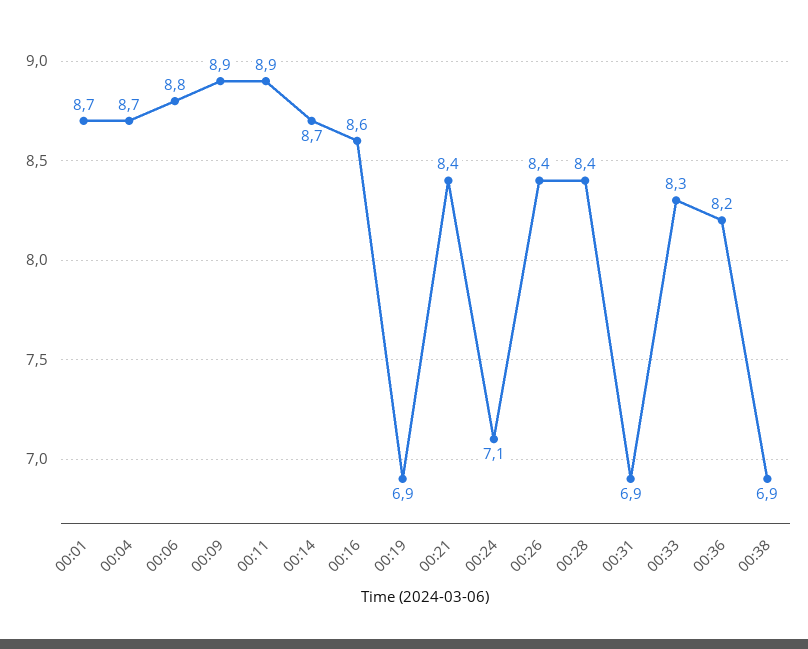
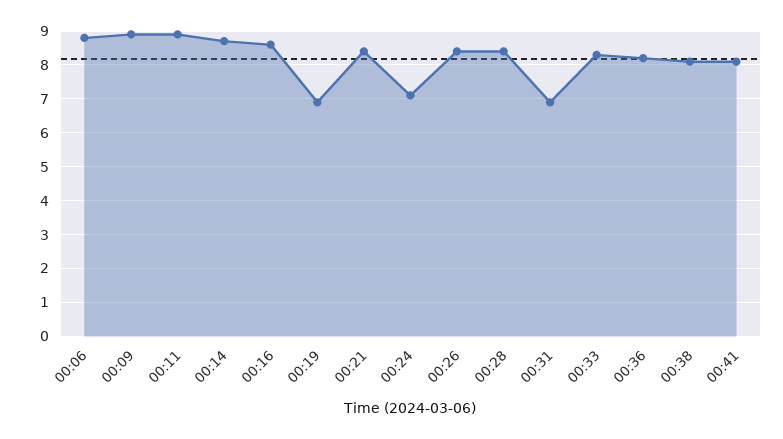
00:01: 8.7 -> none
00:04: 8.7 -> none
00:38: 6.9 -> 8
00:41: none -> 8

